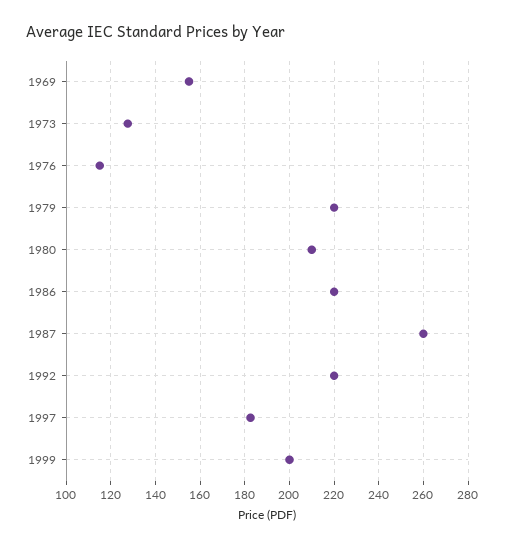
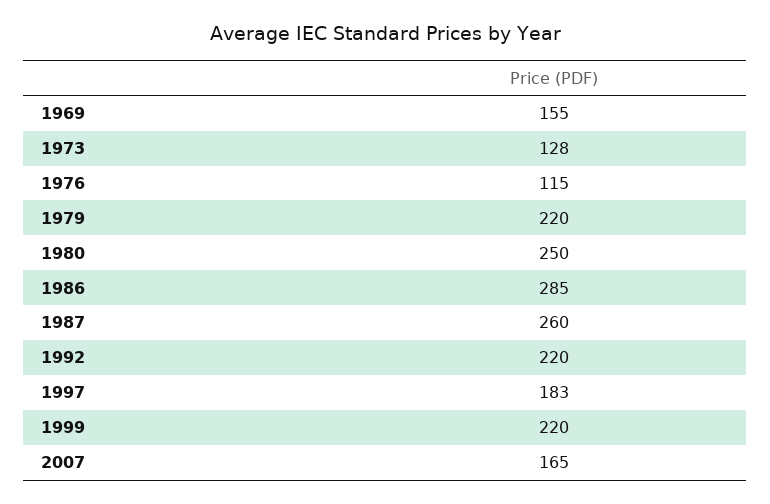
1980: 210 -> 250
1986: 220 -> 285
1999: 200 -> 220
2007: none -> 165

